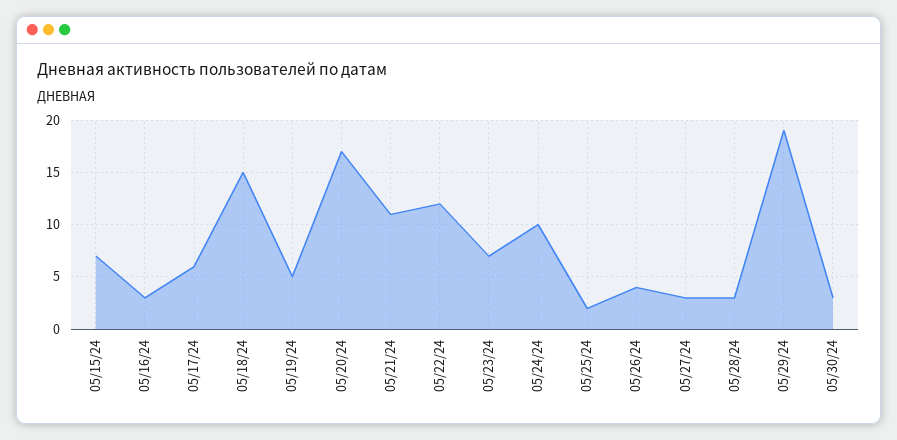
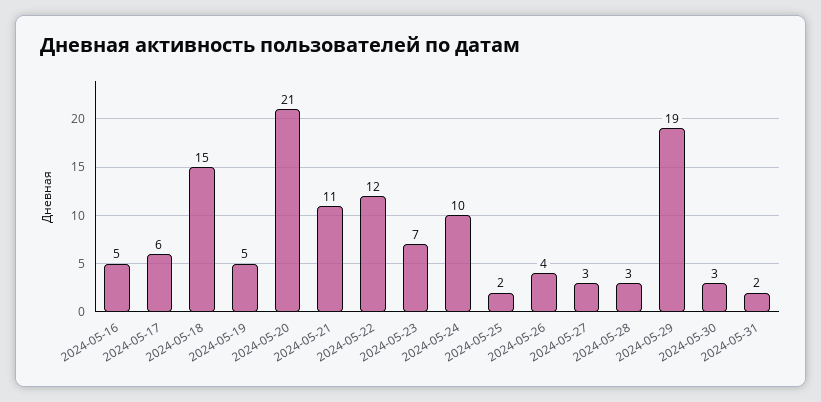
05/15/24: 7 -> none
05/16/24: 3 -> 5
05/20/24: 17 -> 21
2024-05-31: none -> 2

